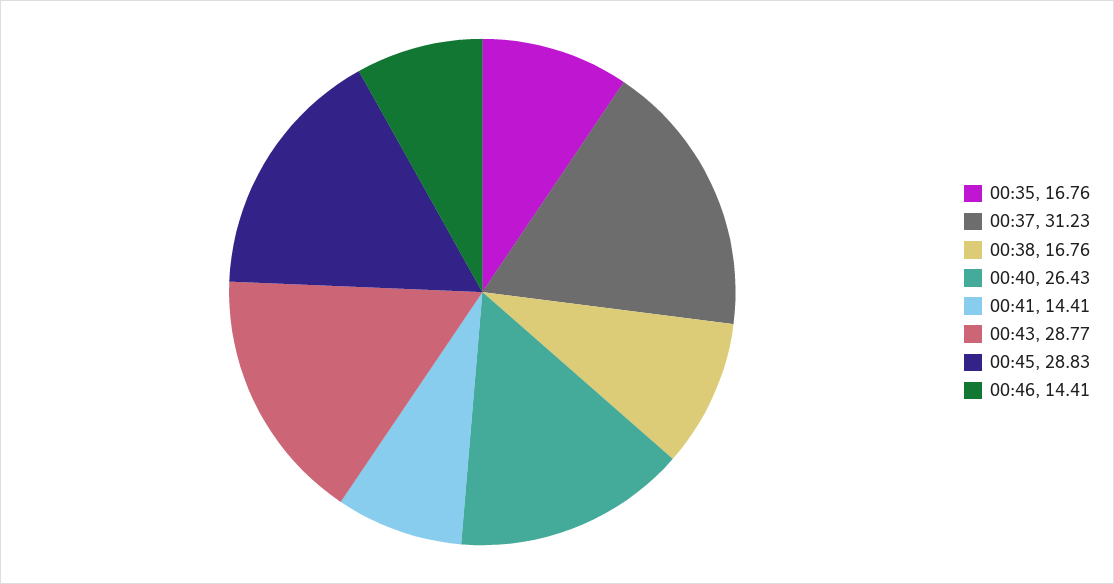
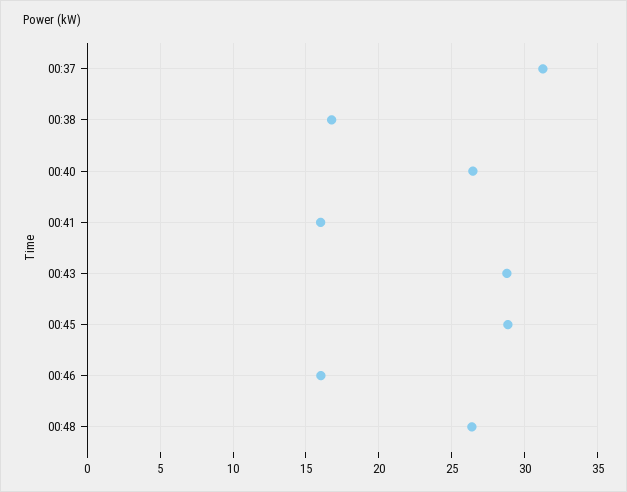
00:35: 16.76 -> none
00:41: 14.41 -> 16
00:46: 14.41 -> 16
00:48: none -> 26.5

